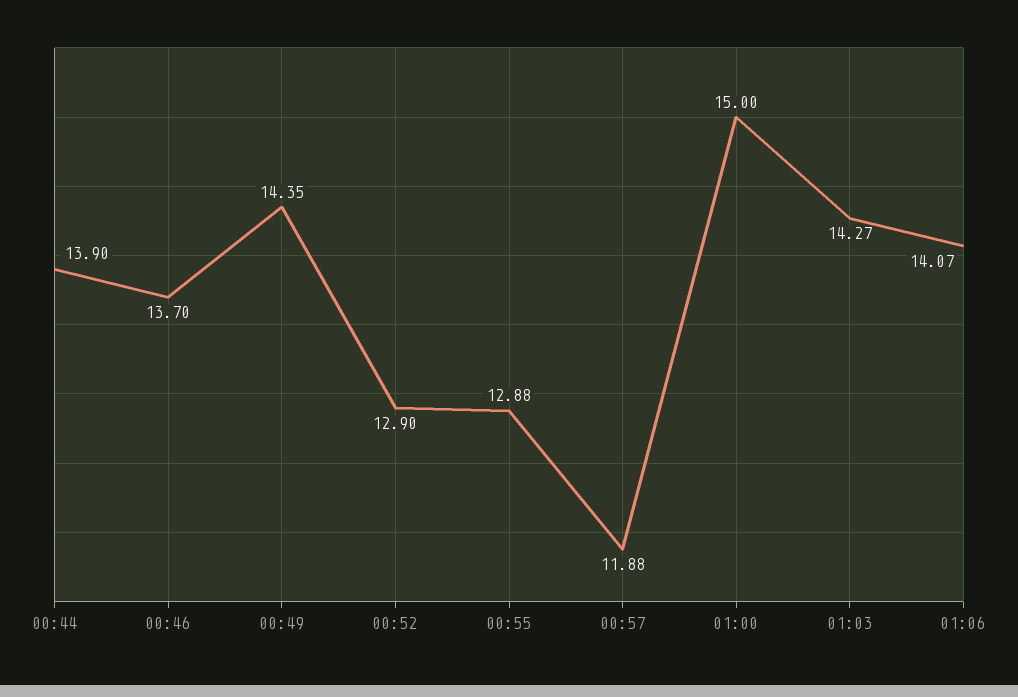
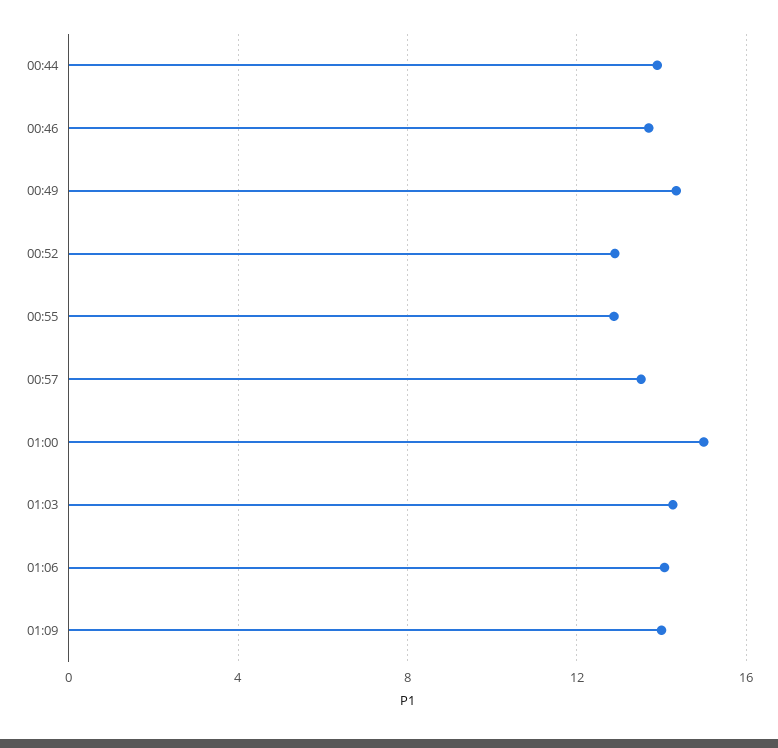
00:57: 11.88 -> 13.5
01:09: none -> 14

